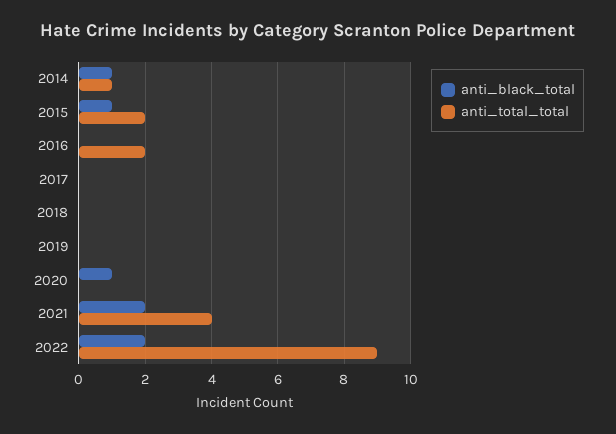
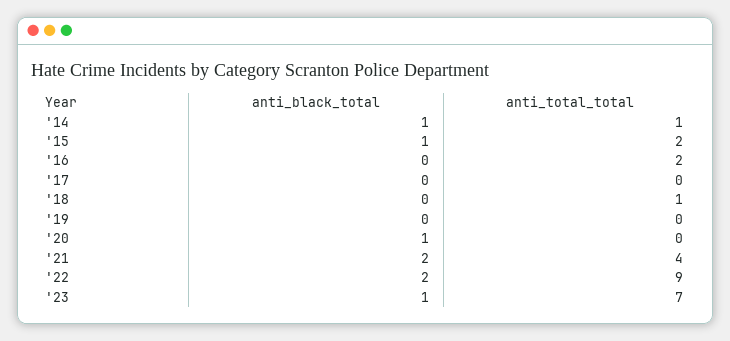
anti_total_total, 2018: 0 -> 1
anti_black_total, '23: none -> 1
anti_total_total, '23: none -> 7

